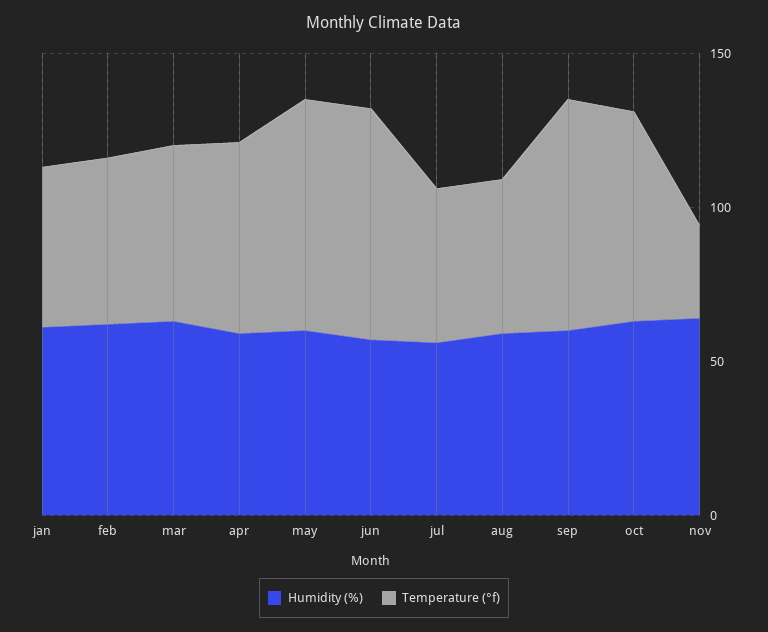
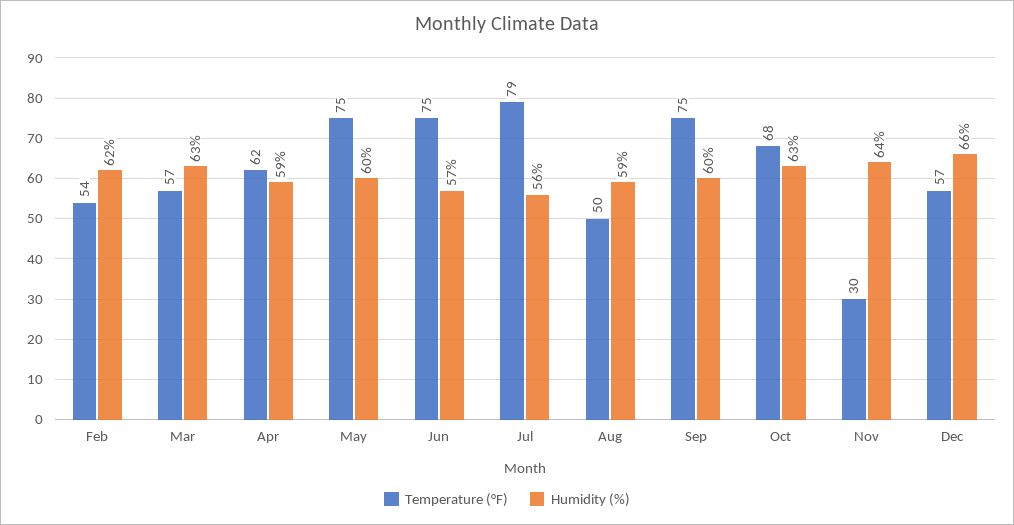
Humidity (%), jan: 60 -> none
Temperature (°f), jan: 50 -> none
Temperature (°f), jul: 50 -> 79
Temperature (°f), Dec: none -> 57
Humidity (%), Dec: none -> 66

